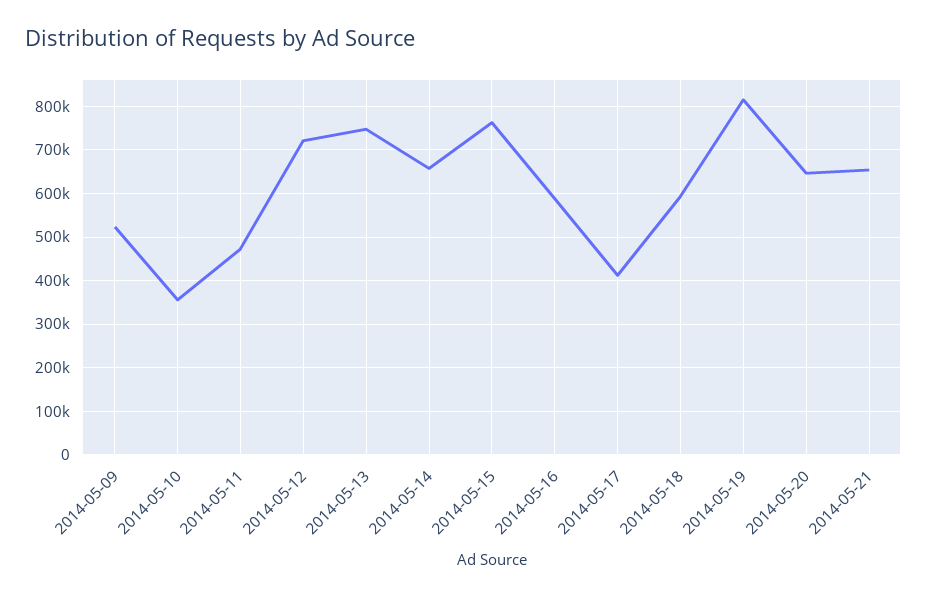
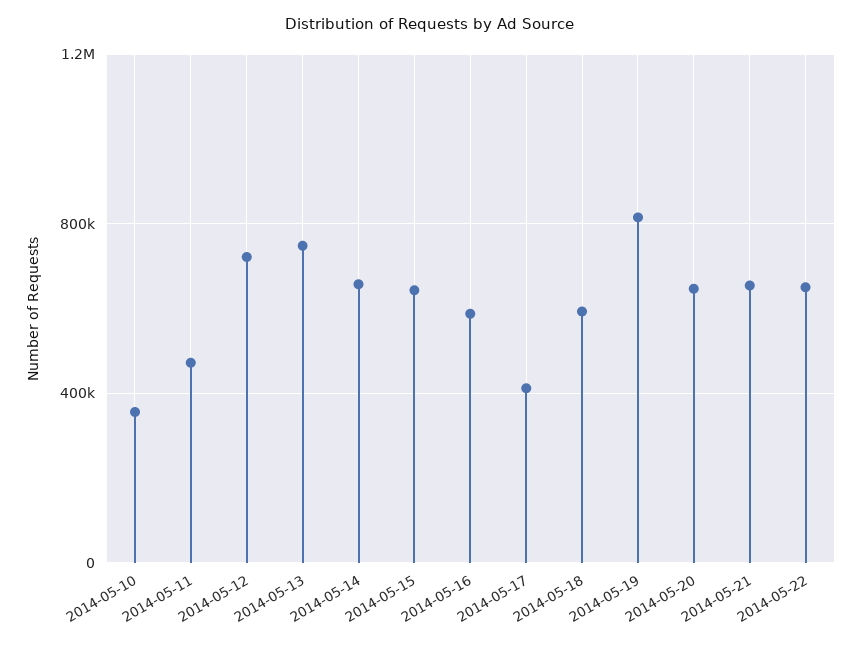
2014-05-09: 520000 -> none
2014-05-15: 760000 -> 650000
2014-05-22: none -> 650000

